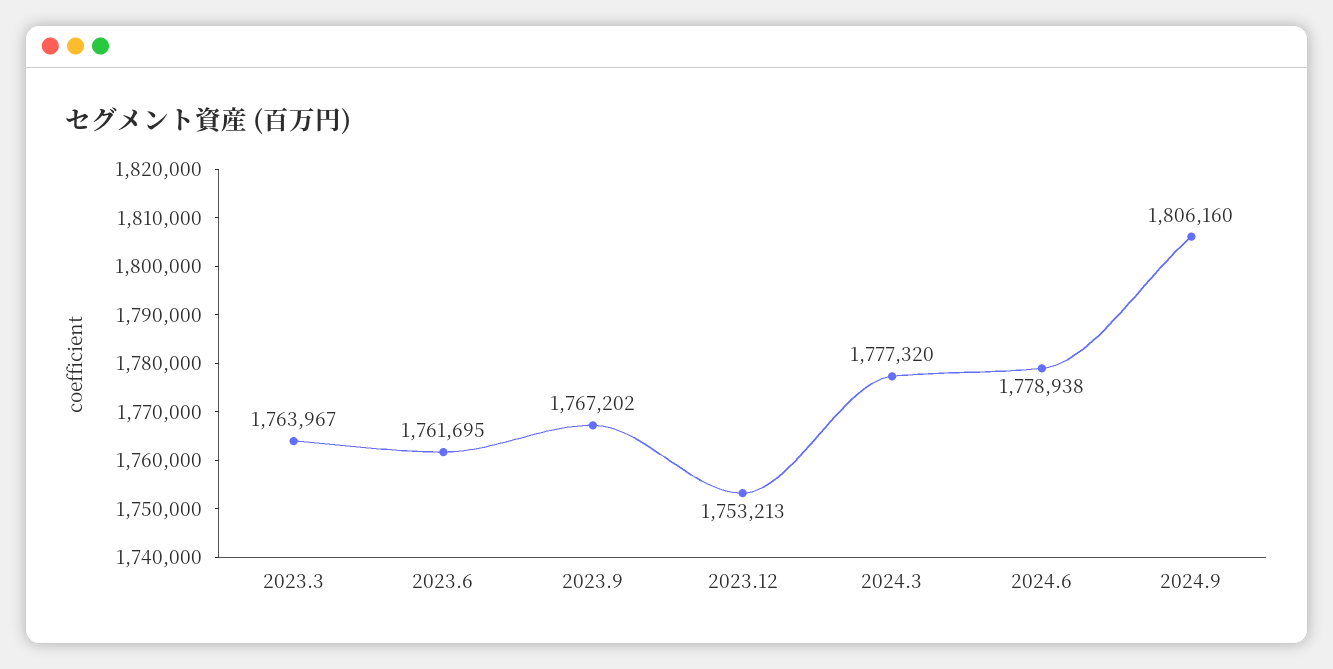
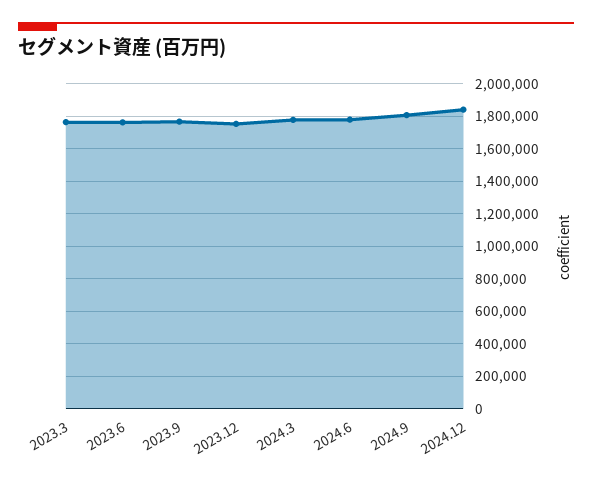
2024.12: none -> 1850000

